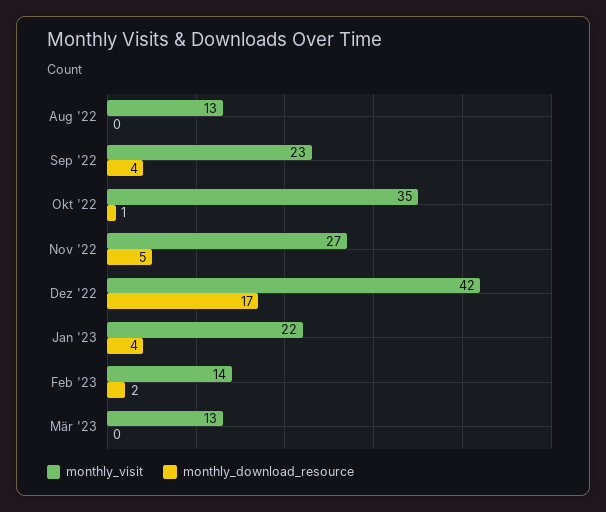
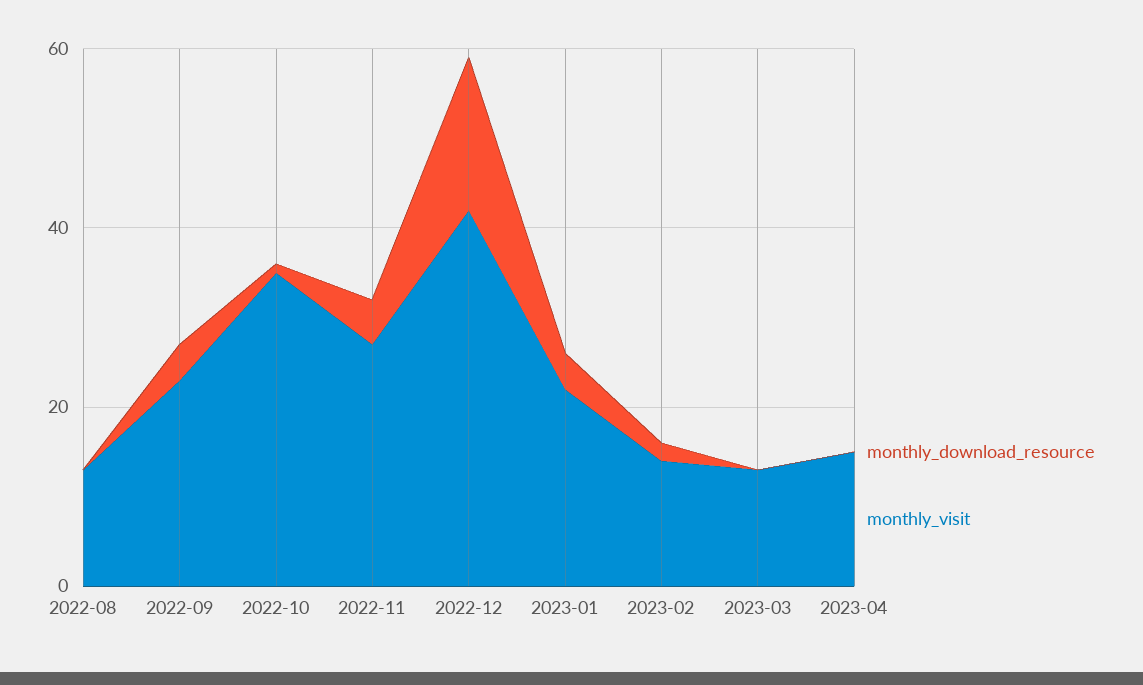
monthly_download_resource, 2023-04: none -> 0
monthly_visit, 2023-04: none -> 15

